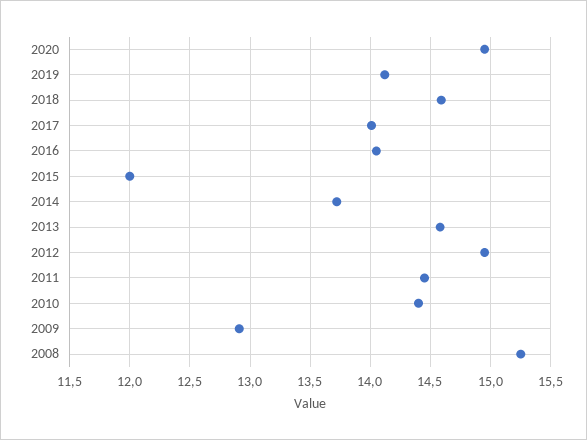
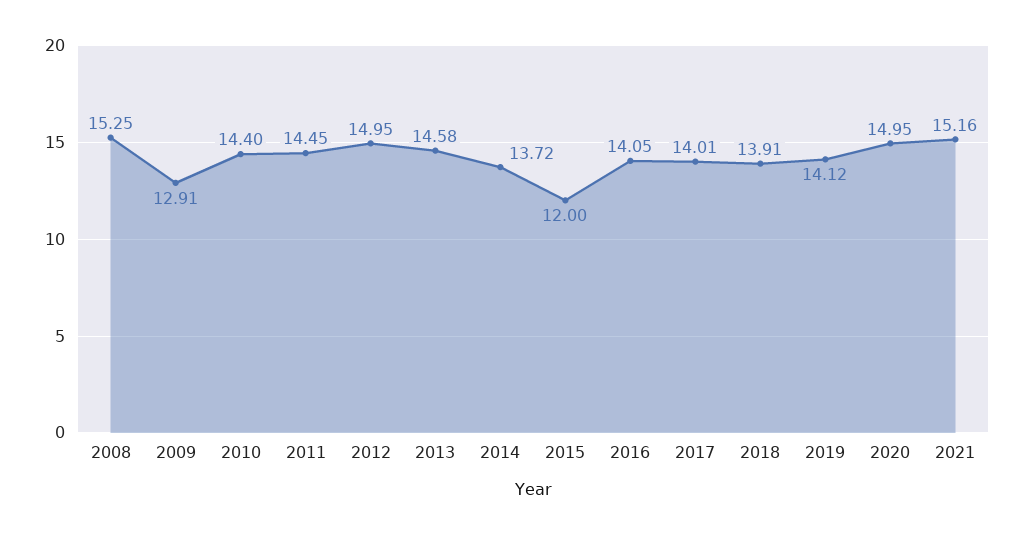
2018: 14.6 -> 13.91
2021: none -> 15.16

